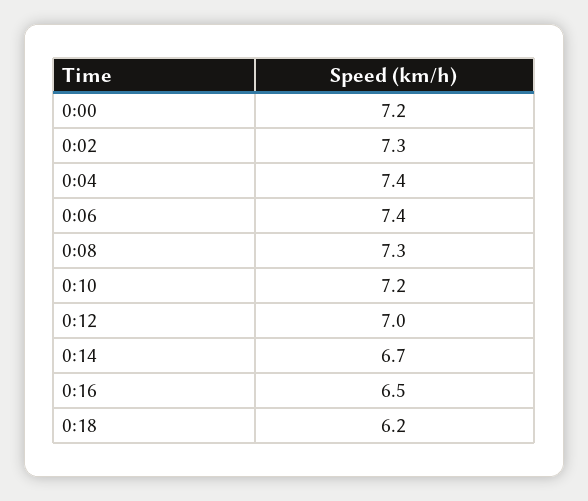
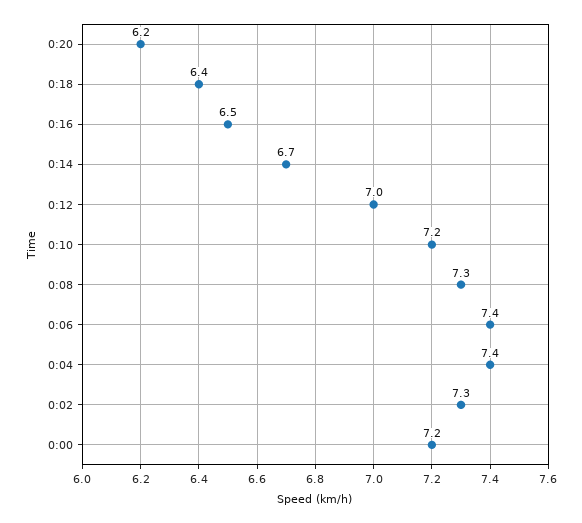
0:18: 6.2 -> 6.4
0:20: none -> 6.2

